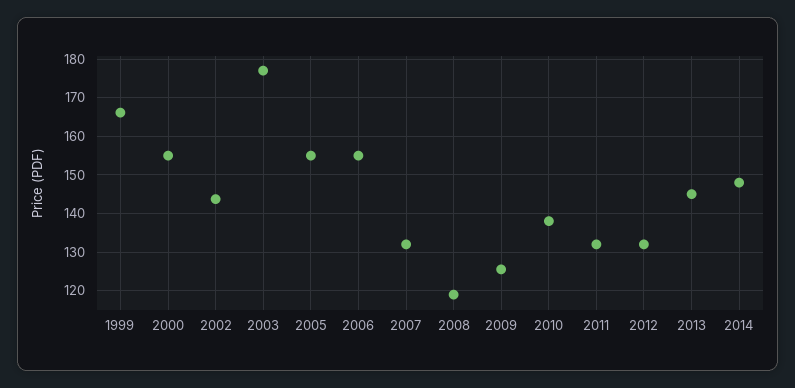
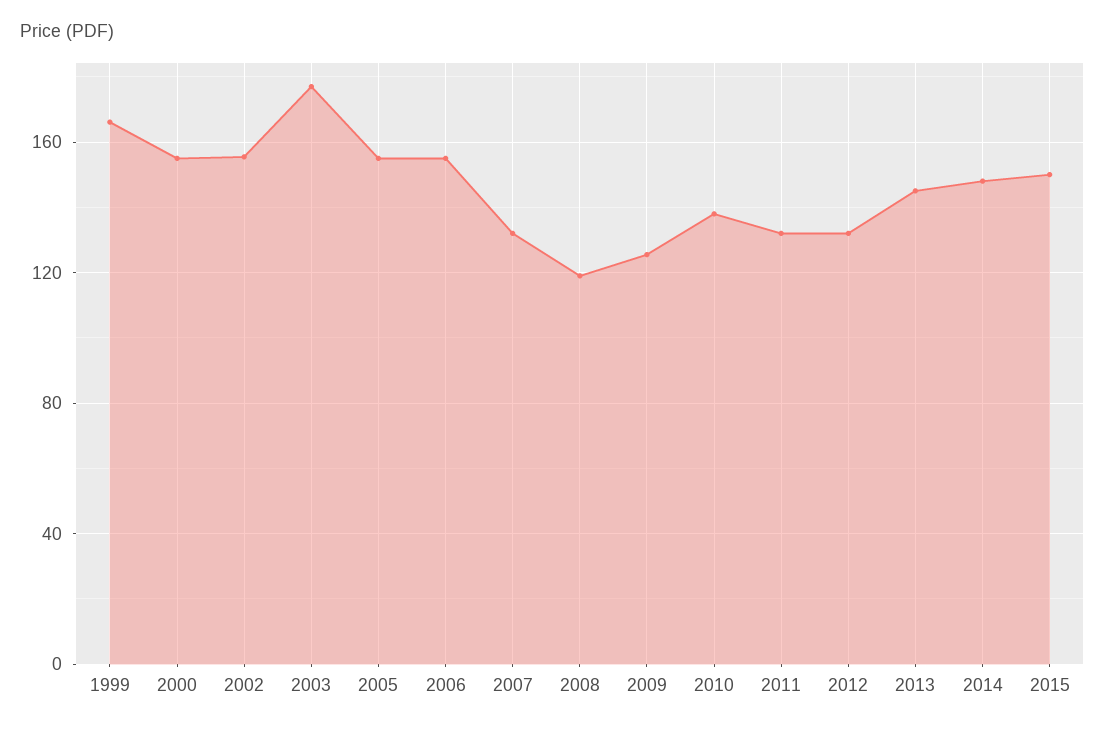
2002: 144 -> 155
2015: none -> 150

